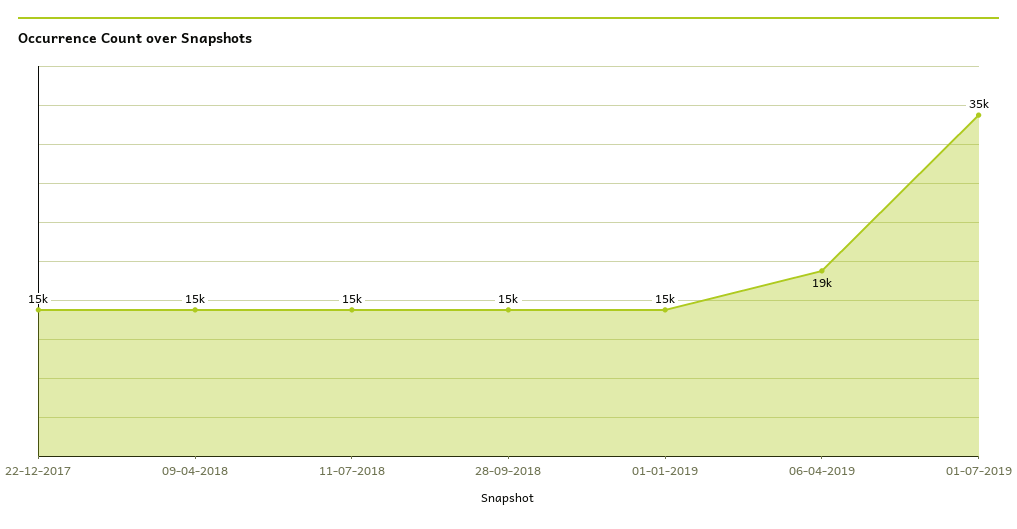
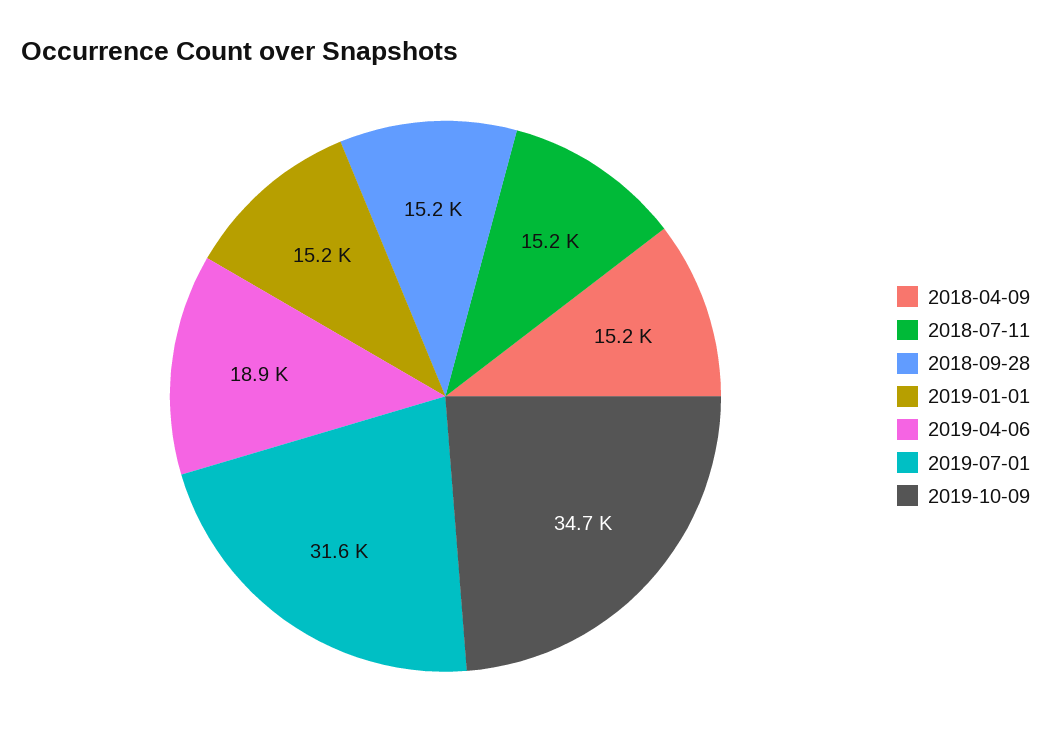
22-12-2017: 15000 -> none
01-07-2019: 35000 -> 31600
2019-10-09: none -> 34700

